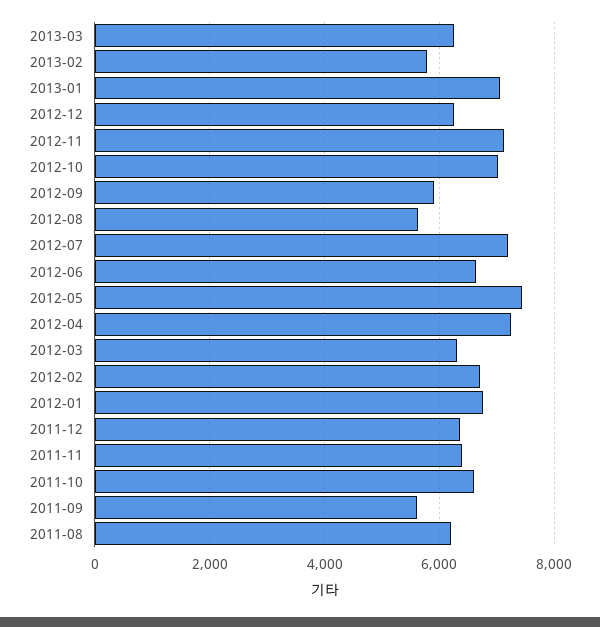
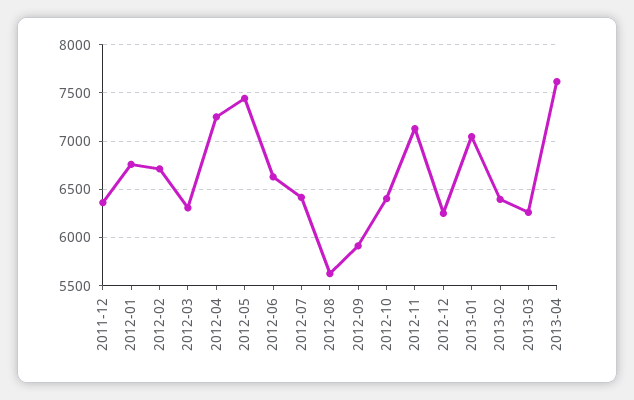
2013-02: 5800 -> 6400
2012-10: 7000 -> 6400
2012-07: 7200 -> 6400
2011-11: 6400 -> none
2011-10: 6600 -> none
2011-09: 5600 -> none
2011-08: 6200 -> none
2013-04: none -> 7600

